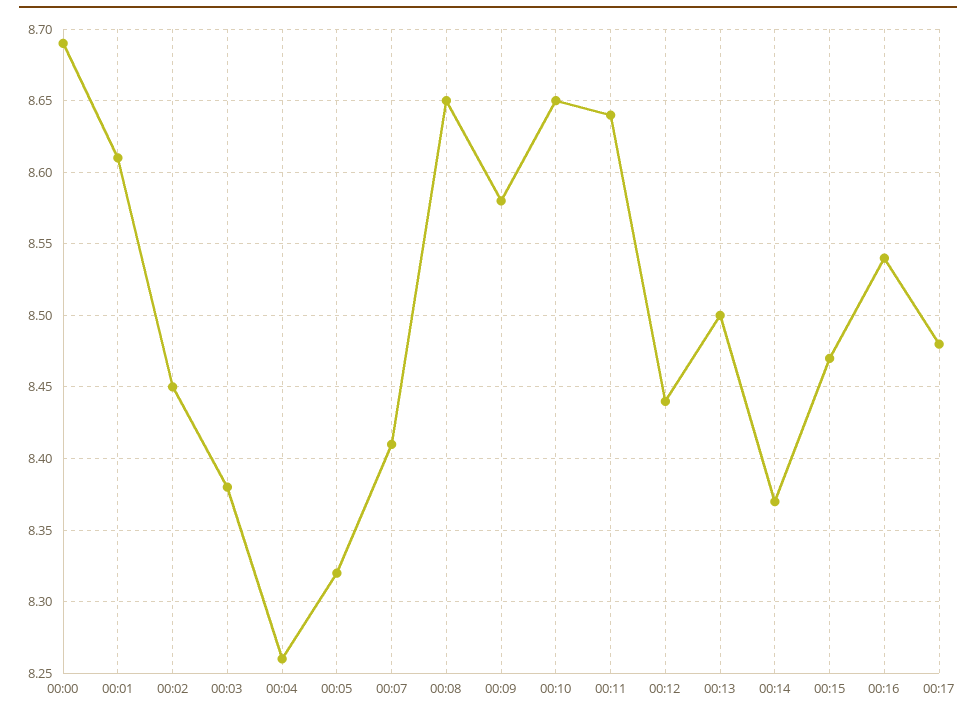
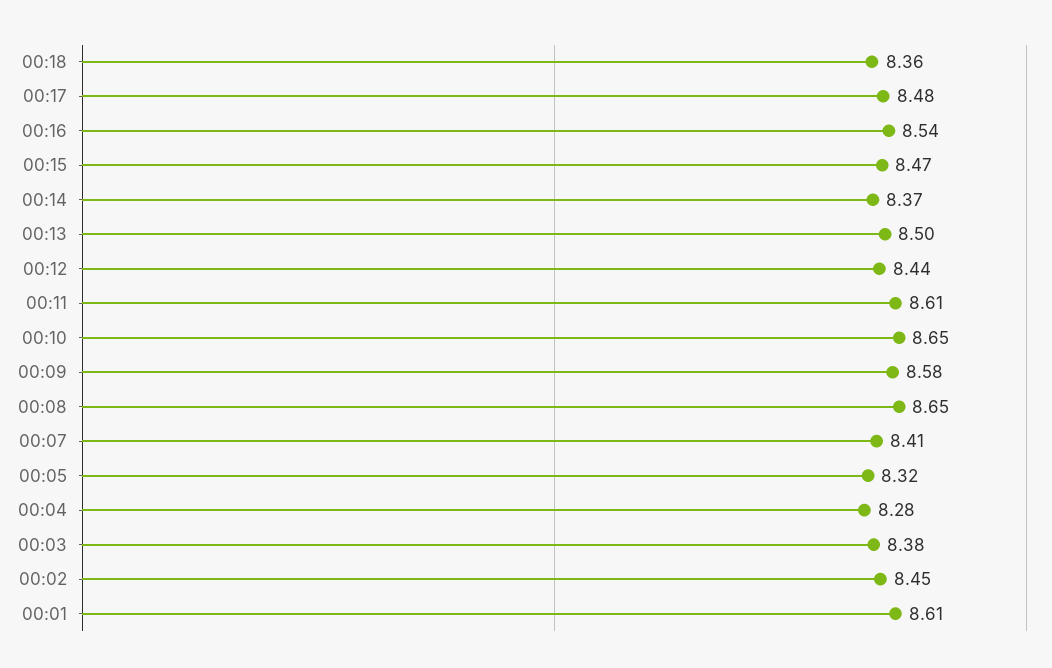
00:00: 8.69 -> none
00:04: 8.26 -> 8.28
00:11: 8.64 -> 8.61
00:18: none -> 8.36

